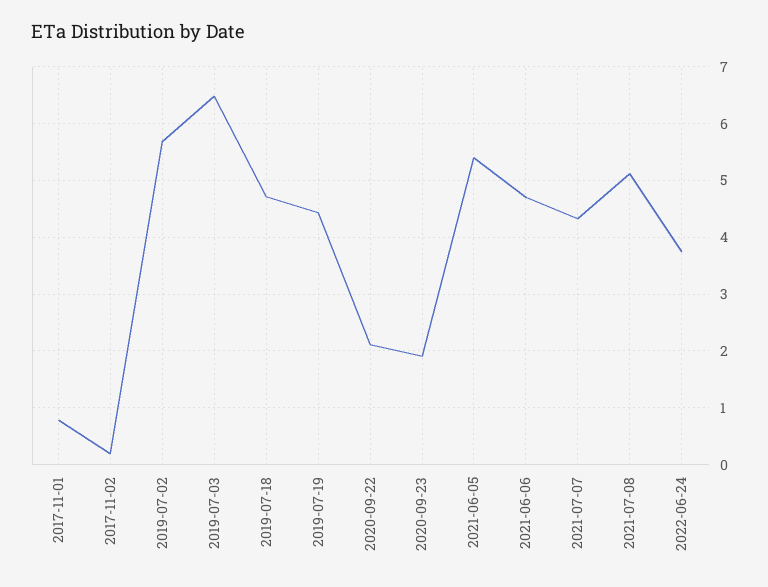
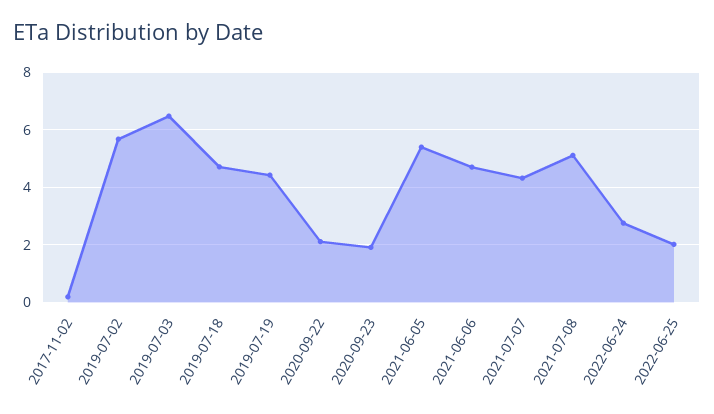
2017-11-01: 0.8 -> none
2022-06-24: 3.8 -> 2.75
2022-06-25: none -> 2

